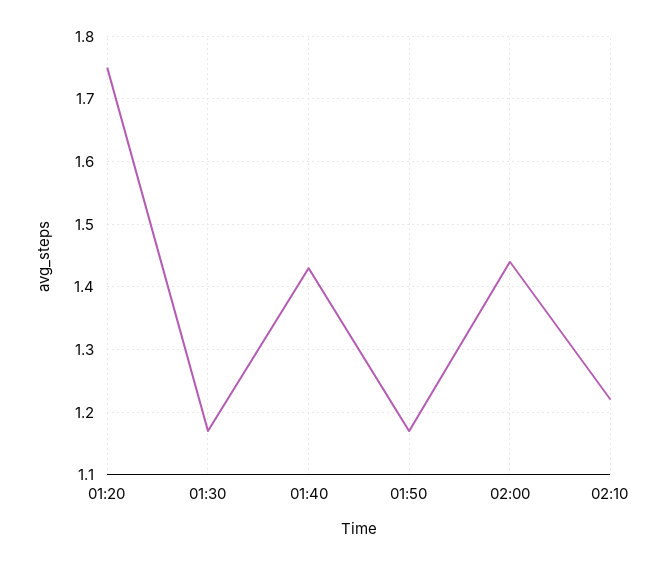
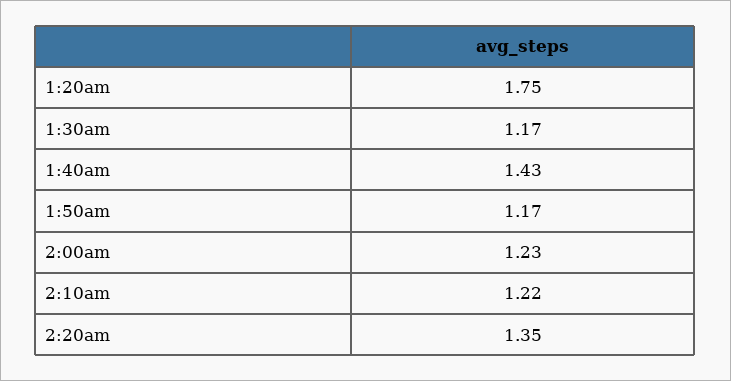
02:00: 1.44 -> 1.23
2:20am: none -> 1.35

